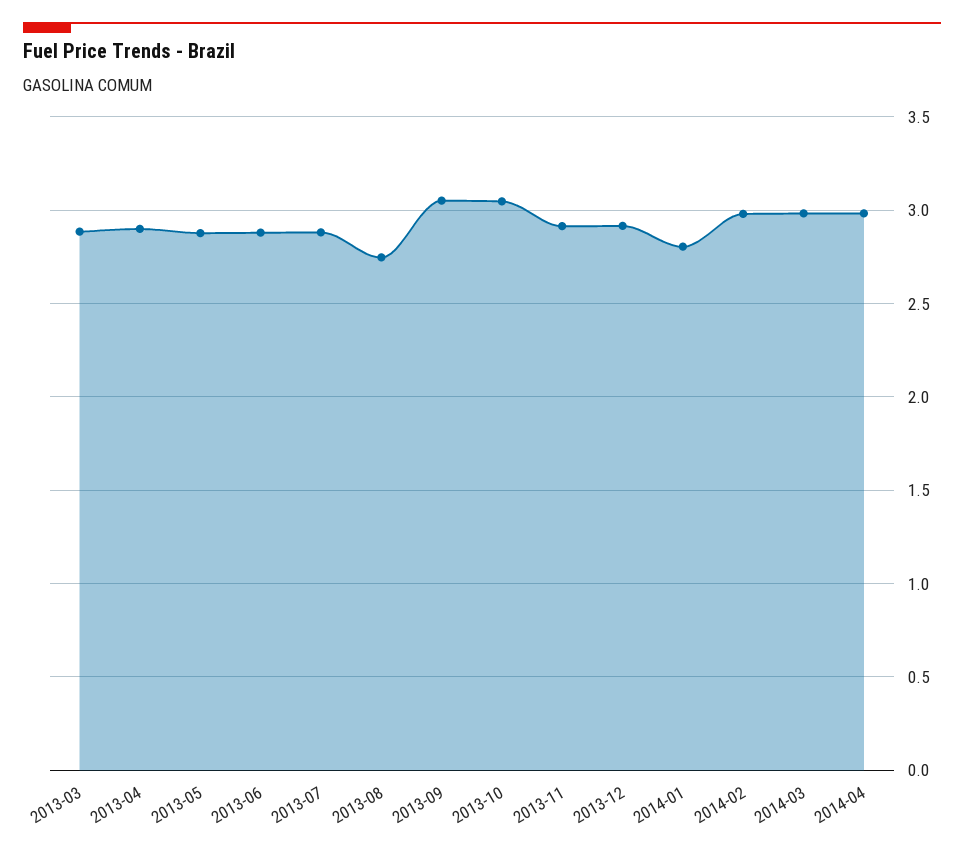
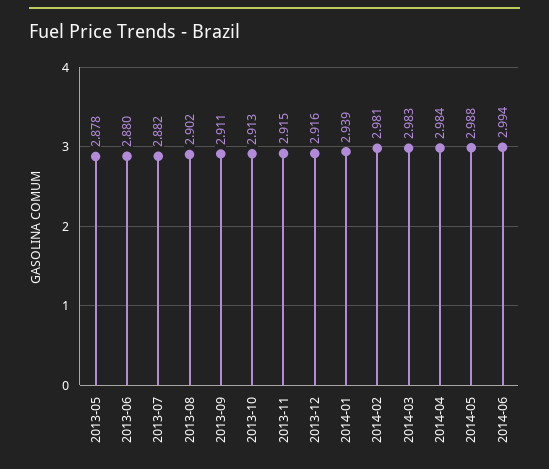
2013-03: 2.9 -> none
2013-04: 2.9 -> none
2013-08: 2.75 -> 2.902
2013-09: 3.05 -> 2.911
2013-10: 3.05 -> 2.913
2014-01: 2.8 -> 2.939
2014-05: none -> 2.988
2014-06: none -> 2.994

